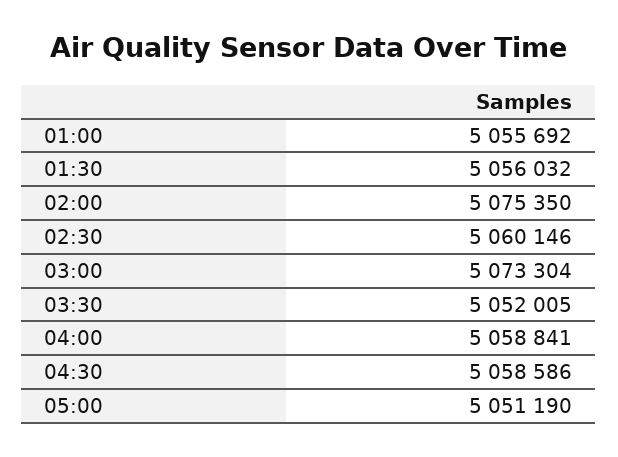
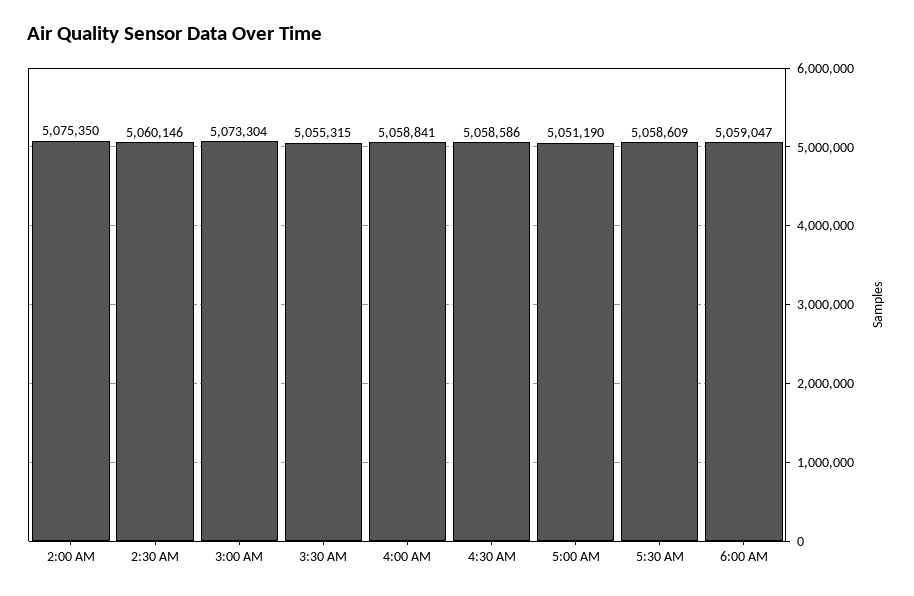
01:00: 5055692 -> none
01:30: 5056032 -> none
03:30: 5052005 -> 5055315
5:30 AM: none -> 5058609
6:00 AM: none -> 5059047

